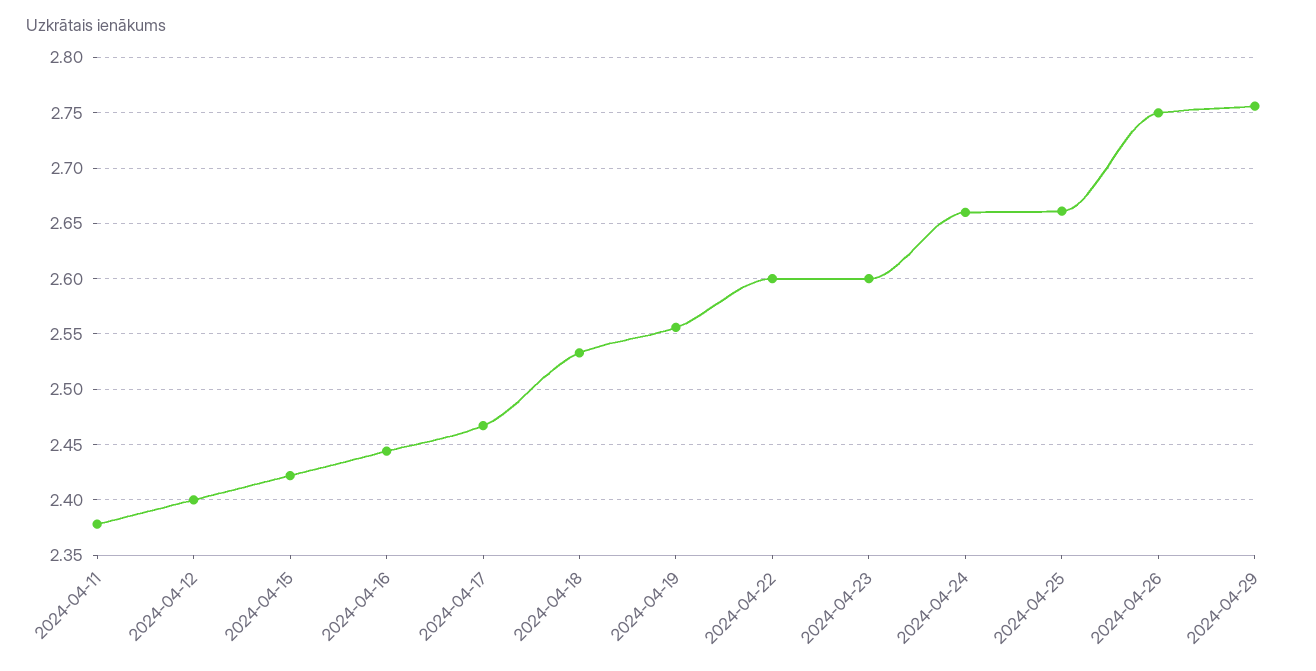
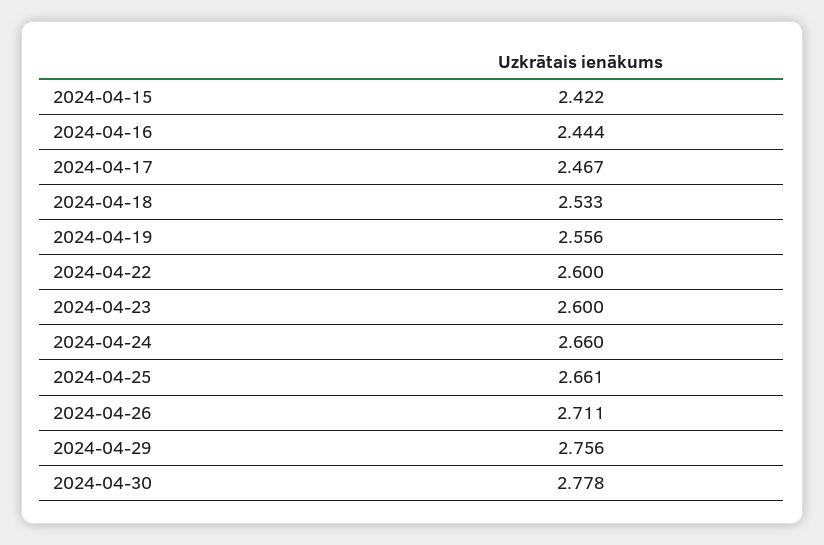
2024-04-11: 2.38 -> none
2024-04-12: 2.4 -> none
2024-04-26: 2.75 -> 2.711
2024-04-30: none -> 2.778

